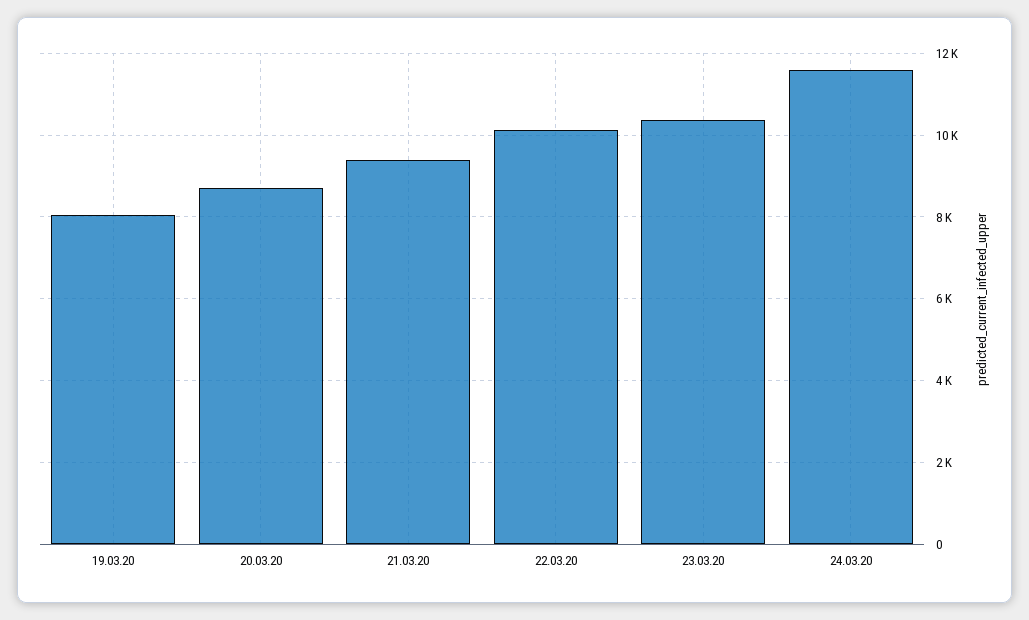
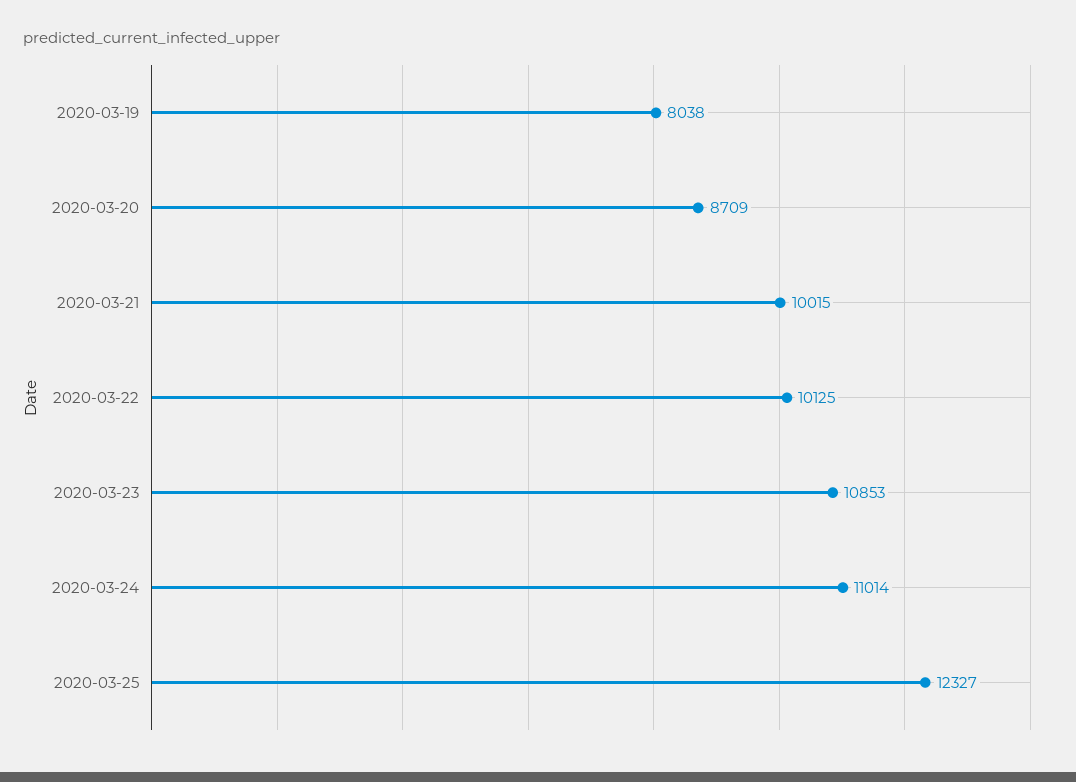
21.03.20: 9400 -> 10015
23.03.20: 10400 -> 10853
24.03.20: 11600 -> 11014
2020-03-25: none -> 12327

